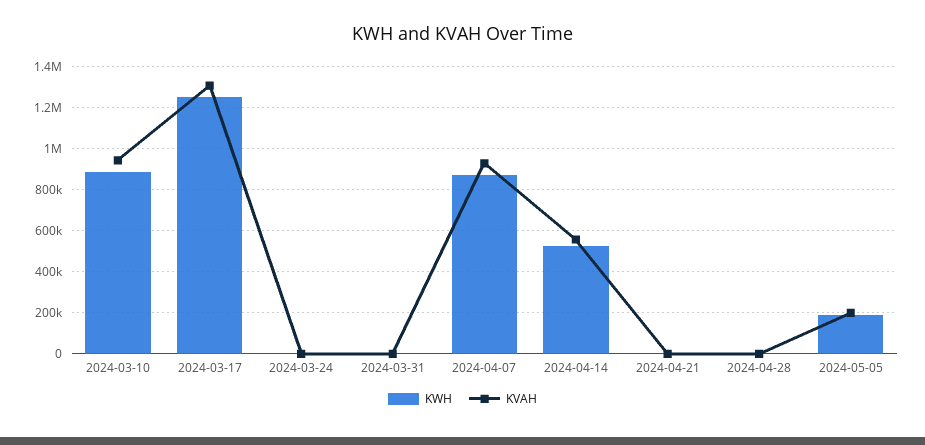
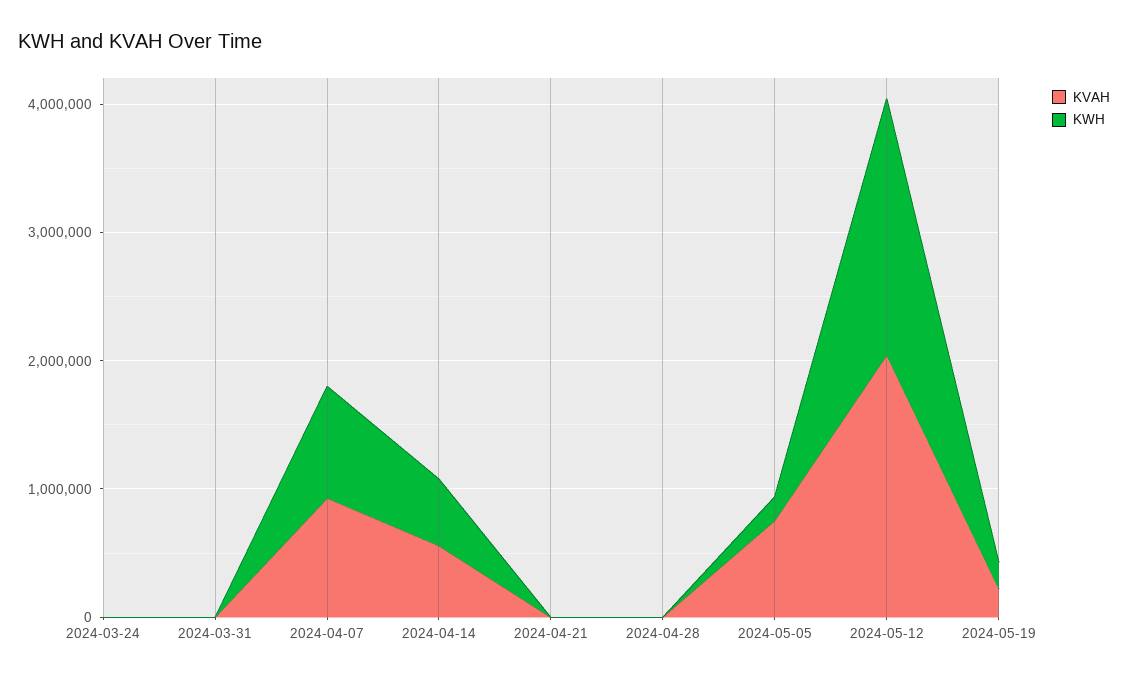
KWH, 2024-03-10: 900000 -> none
KVAH, 2024-03-10: 950000 -> none
KWH, 2024-03-17: 1250000 -> none
KVAH, 2024-03-17: 1300000 -> none
KVAH, 2024-05-05: 200000 -> 800000
KVAH, 2024-05-12: none -> 2000000
KWH, 2024-05-12: none -> 2000000
KVAH, 2024-05-19: none -> 200000
KWH, 2024-05-19: none -> 200000

